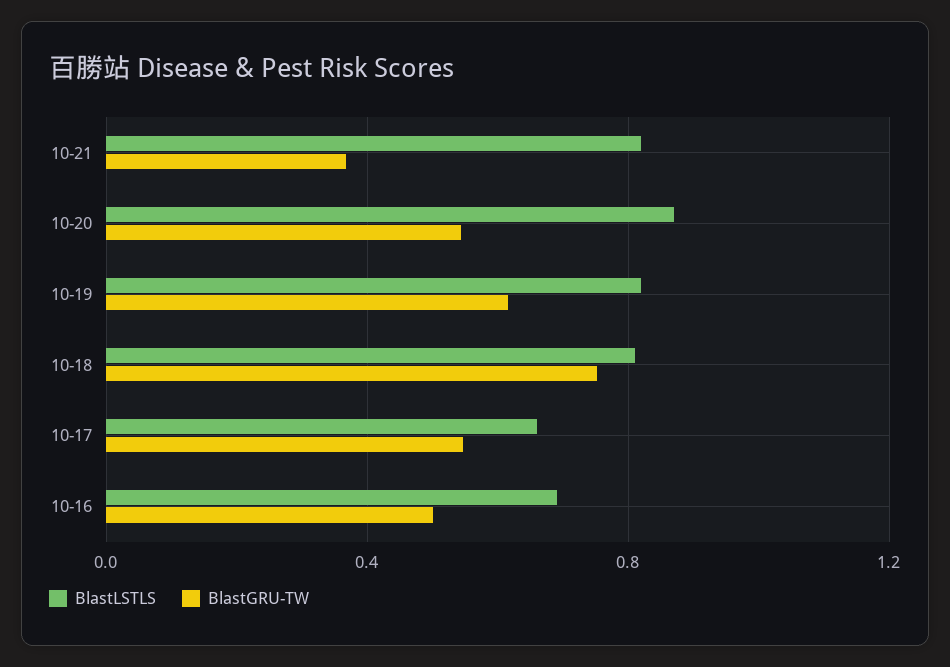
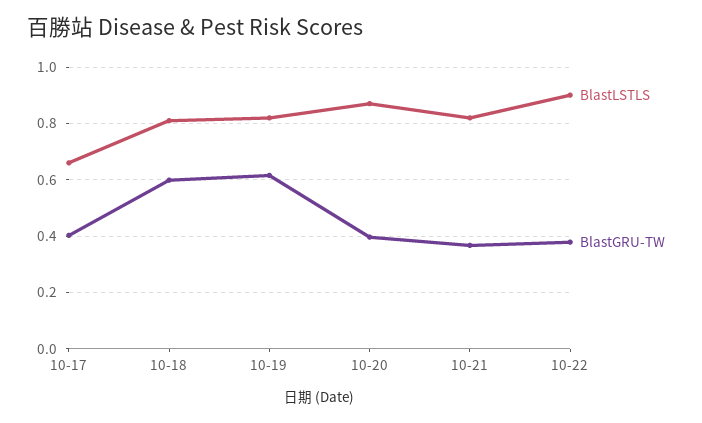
BlastGRU-TW, 10-20: 0.55 -> 0.4
BlastGRU-TW, 10-18: 0.75 -> 0.6
BlastGRU-TW, 10-17: 0.55 -> 0.4
BlastLSTLS, 10-16: 0.7 -> none
BlastGRU-TW, 10-16: 0.5 -> none
BlastLSTLS, 10-22: none -> 0.9
BlastGRU-TW, 10-22: none -> 0.375

